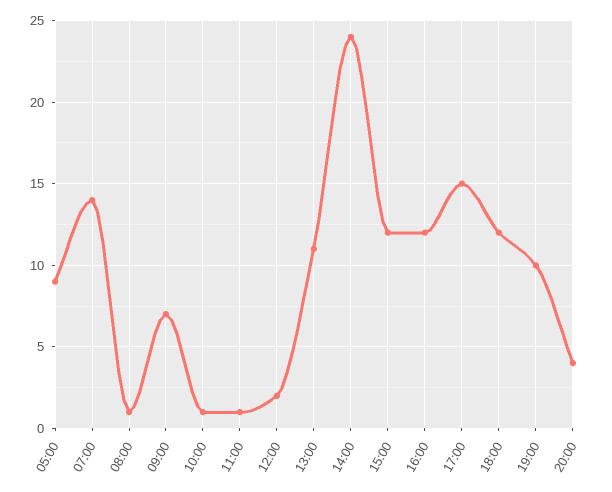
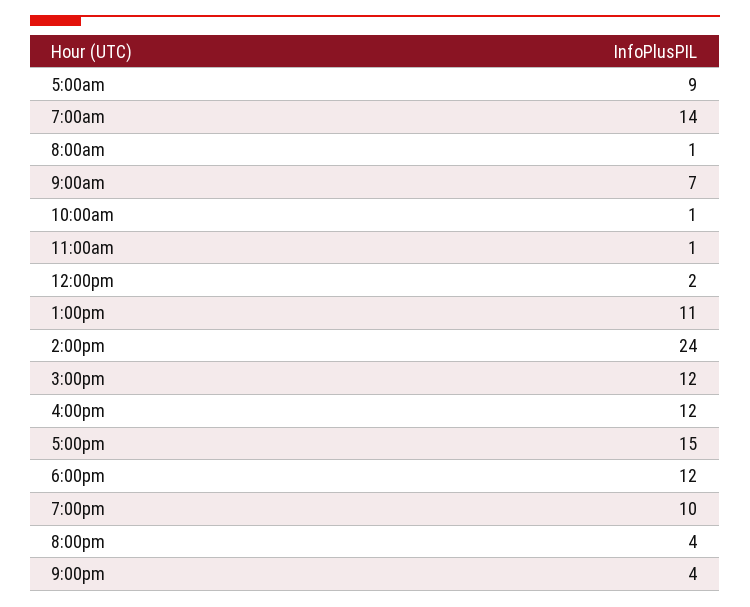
9:00pm: none -> 4

